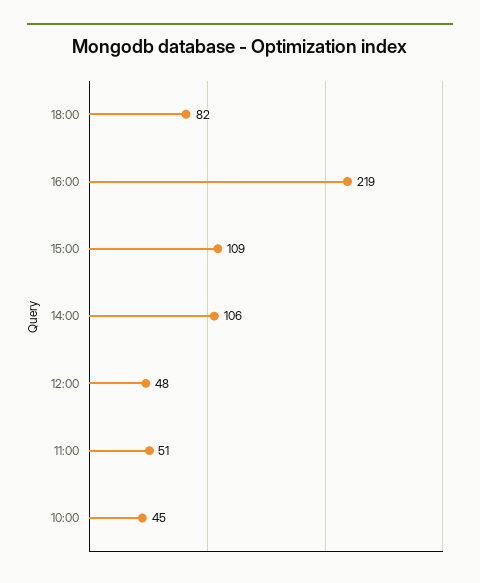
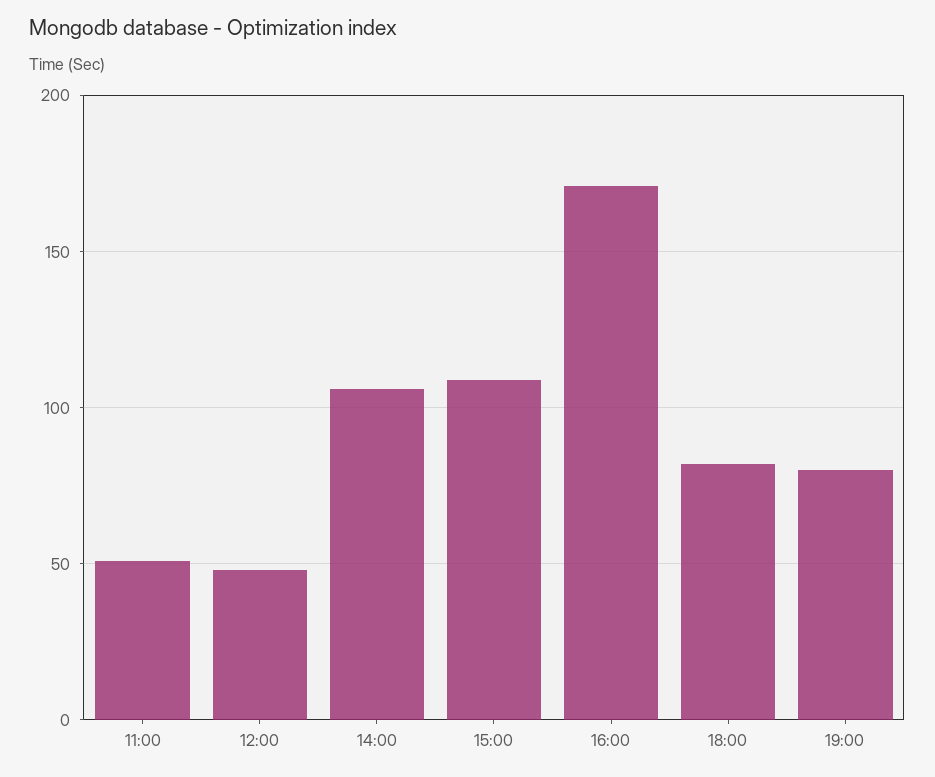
16:00: 219 -> 170
10:00: 45 -> none
19:00: none -> 80

